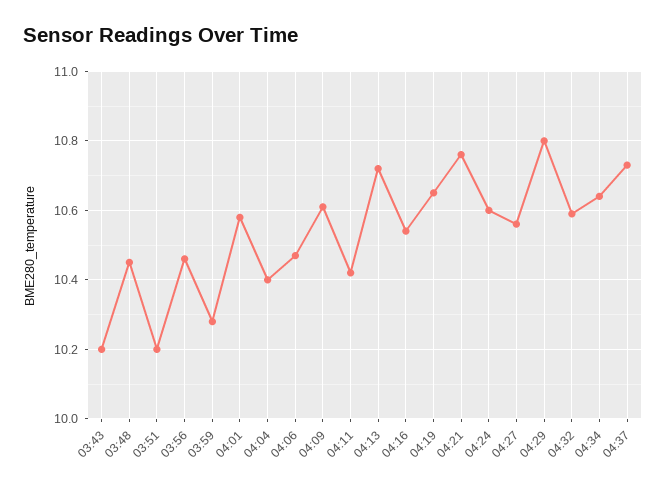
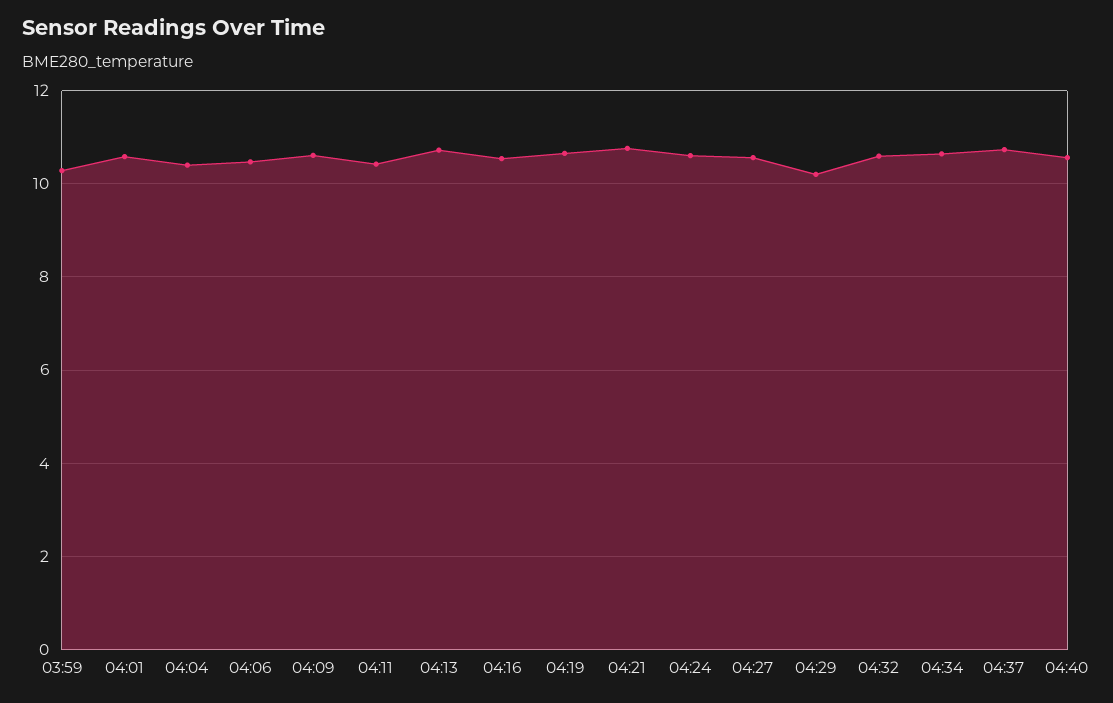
03:43: 10.2 -> none
03:48: 10.45 -> none
03:51: 10.2 -> none
03:56: 10.45 -> none
04:29: 10.8 -> 10.2
04:40: none -> 10.6

